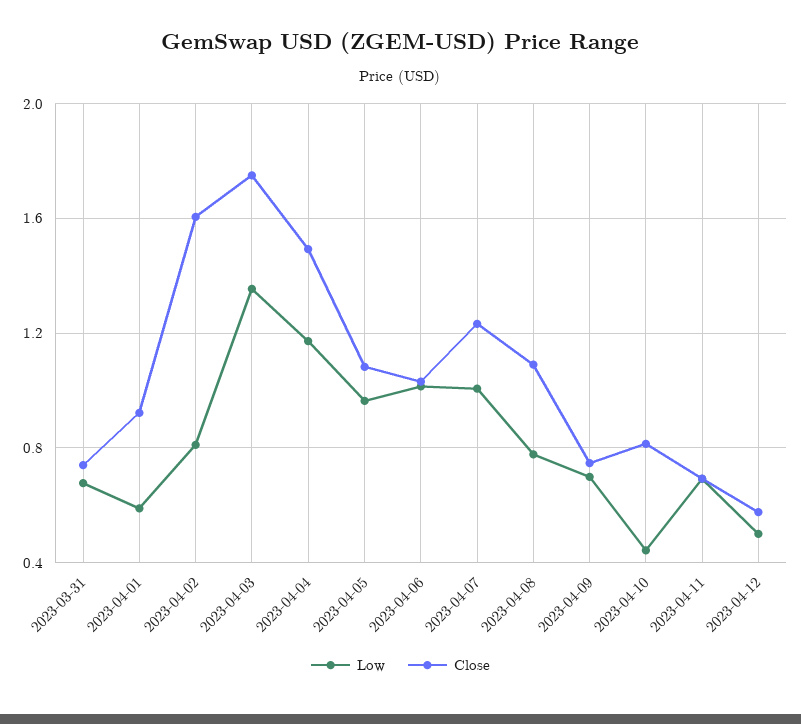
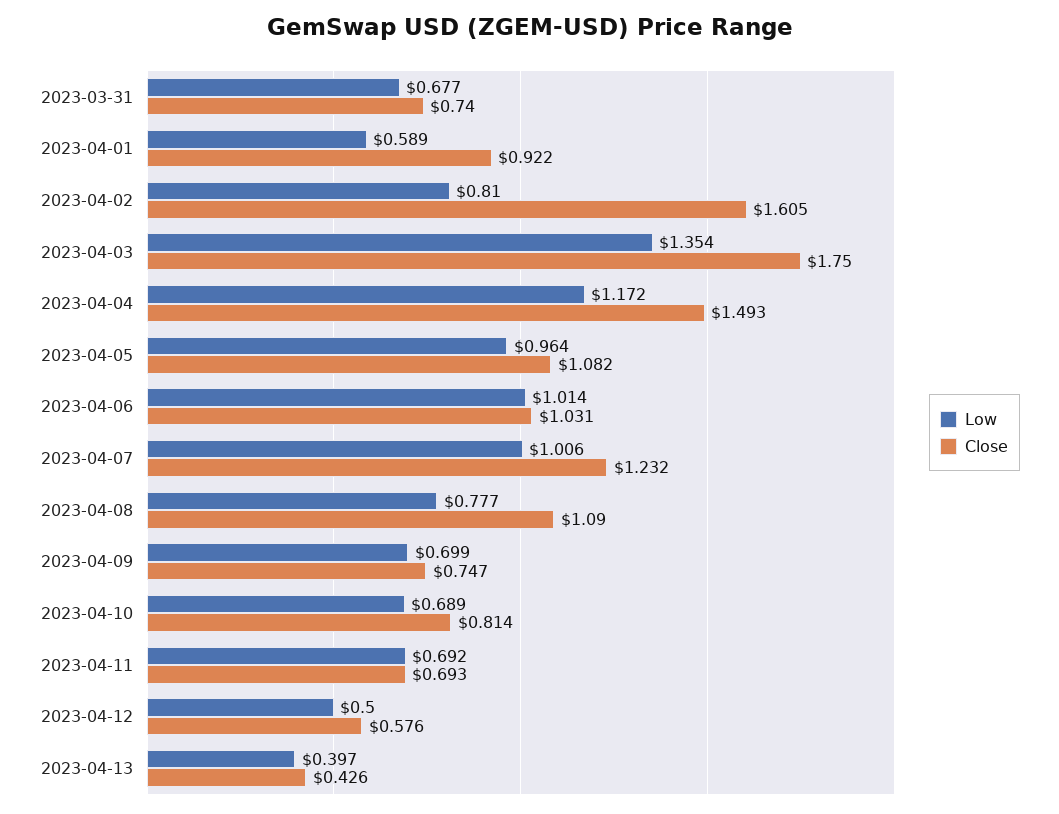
Low, 2023-04-10: 0.45 -> 0.689
Low, 2023-04-13: none -> 0.397
Close, 2023-04-13: none -> 0.426

